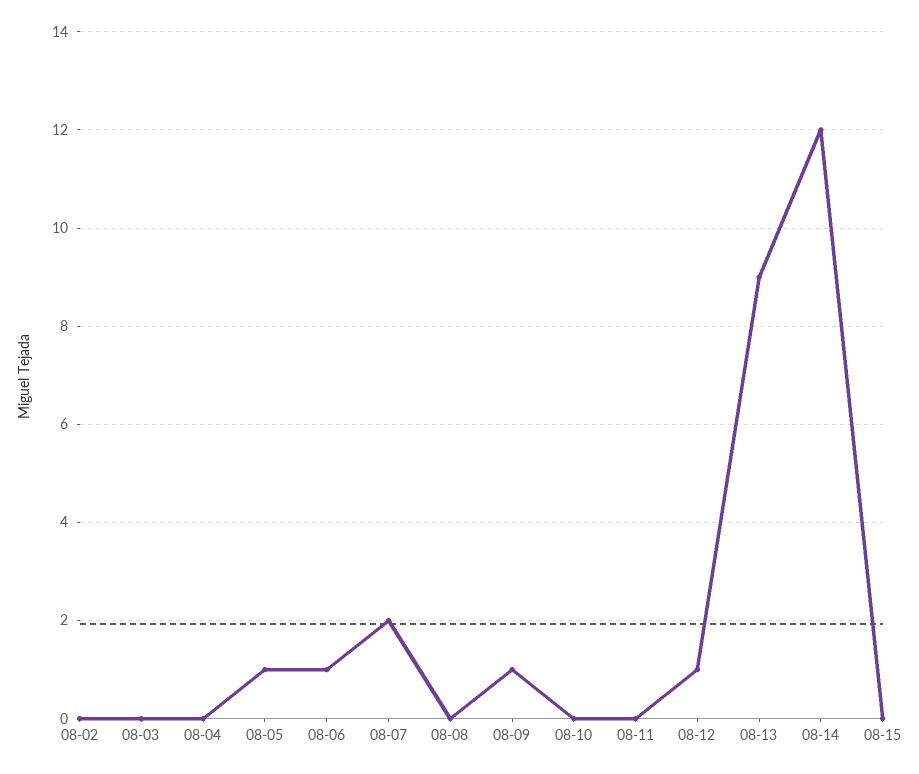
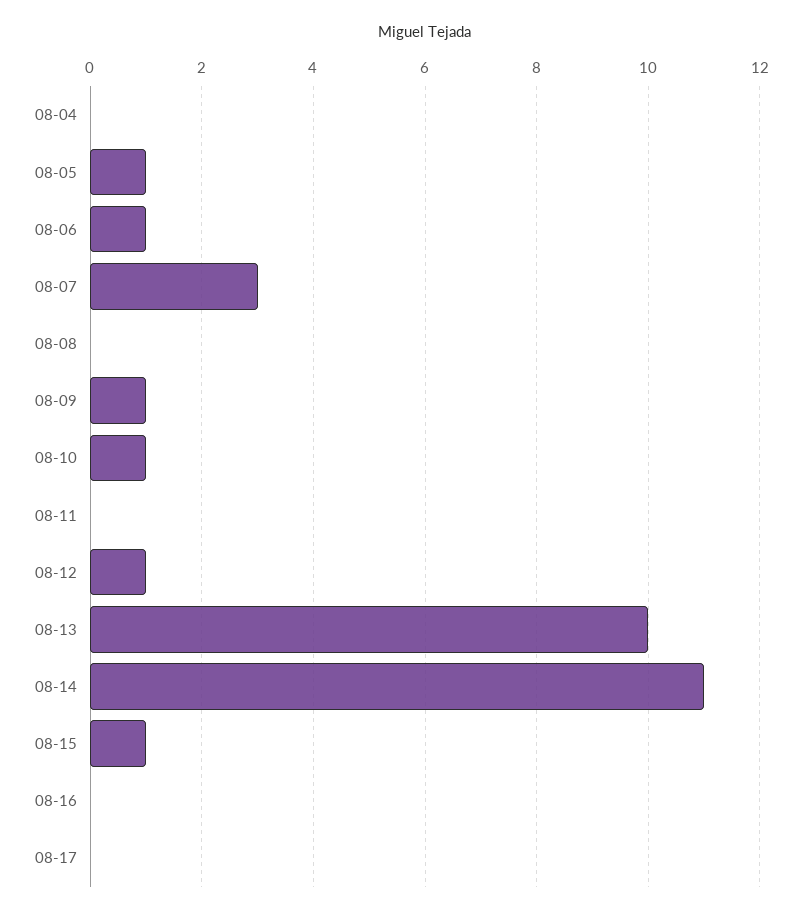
08-02: 0 -> none
08-03: 0 -> none
08-07: 2 -> 3
08-10: 0 -> 1
08-13: 9 -> 10
08-14: 12 -> 11
08-15: 0 -> 1
08-16: none -> 0
08-17: none -> 0

